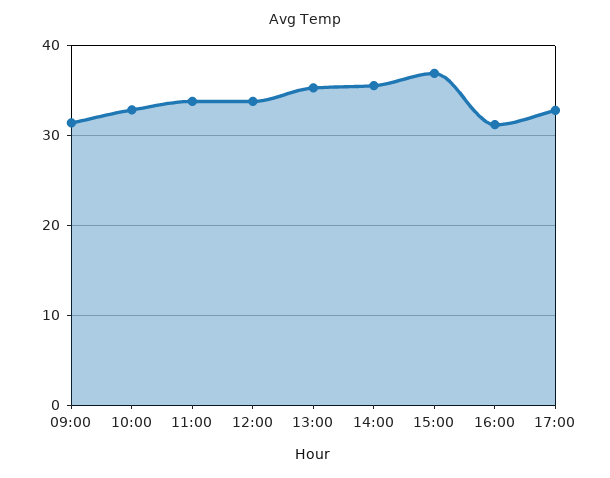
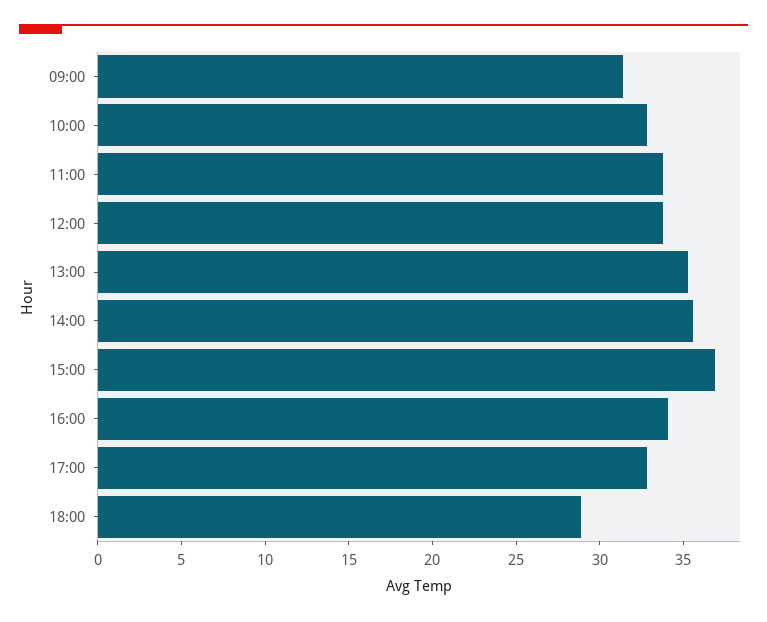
16:00: 31 -> 34
18:00: none -> 29

